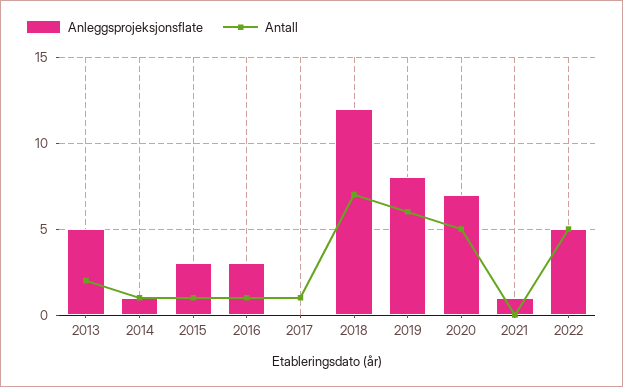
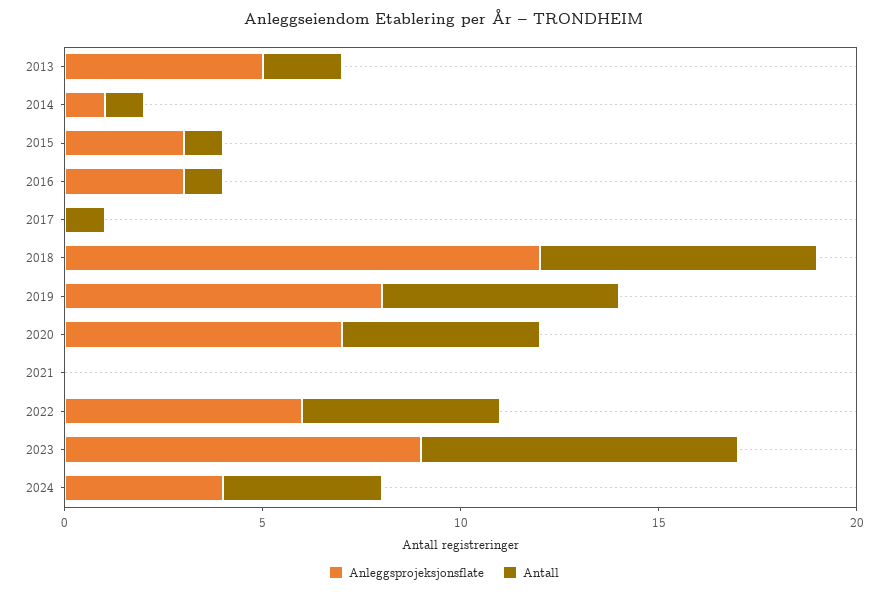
Anleggsprojeksjonsflate, 2021: 1 -> 0
Anleggsprojeksjonsflate, 2022: 5 -> 6
Anleggsprojeksjonsflate, 2023: none -> 9
Antall, 2023: none -> 8
Anleggsprojeksjonsflate, 2024: none -> 4
Antall, 2024: none -> 4

